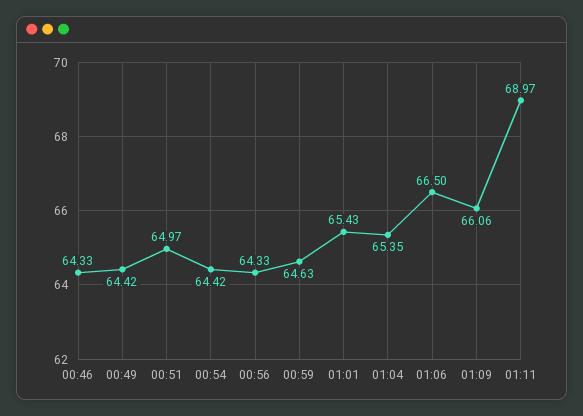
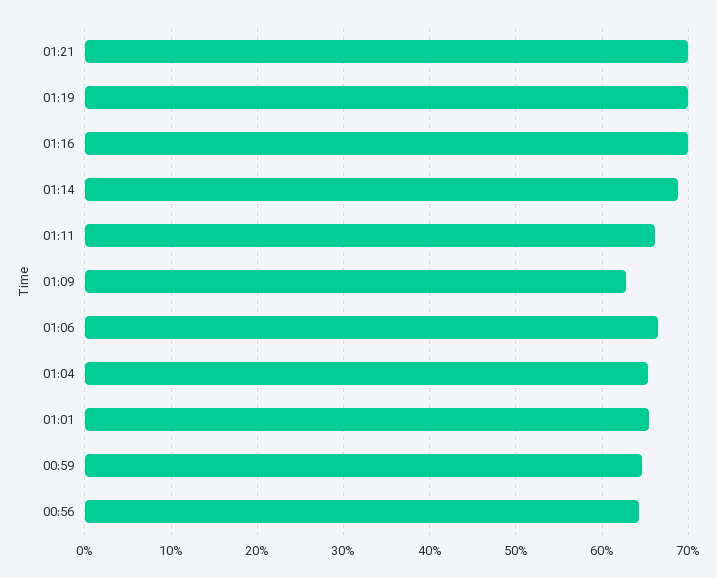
00:46: 64.33 -> none
00:49: 64.42 -> none
00:51: 64.97 -> none
00:54: 64.42 -> none
01:09: 66.06 -> 63
01:11: 68.97 -> 66
01:21: none -> 70
01:19: none -> 70
01:16: none -> 70
01:14: none -> 69

